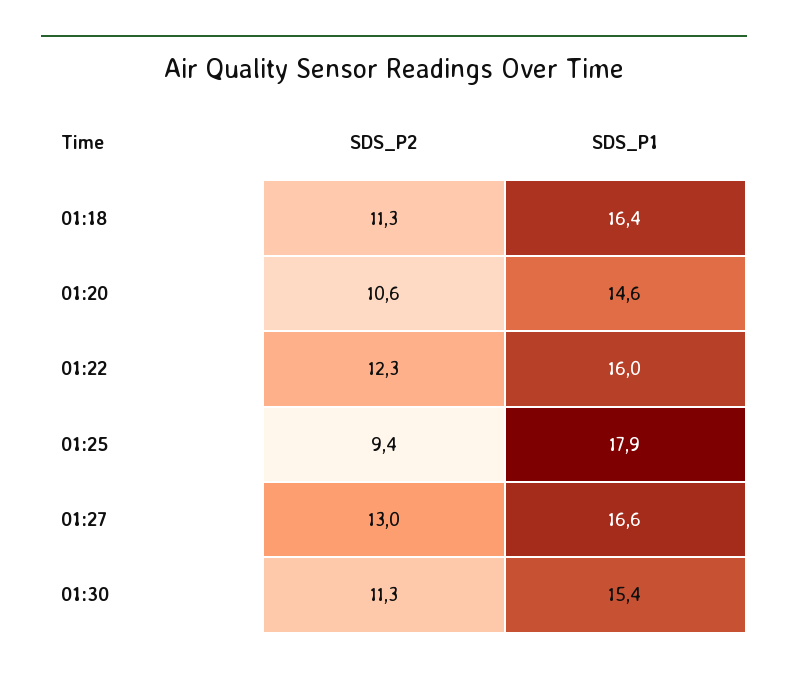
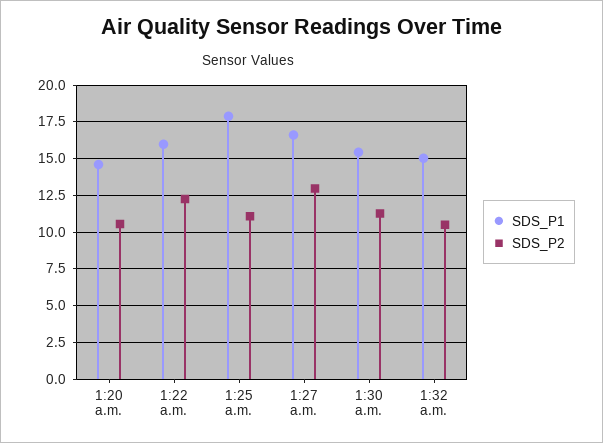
SDS_P2, 01:18: 11.3 -> none
SDS_P1, 01:18: 16.4 -> none
SDS_P2, 01:25: 9.4 -> 11
SDS_P1, 1:32 a.m.: none -> 15
SDS_P2, 1:32 a.m.: none -> 10.5

